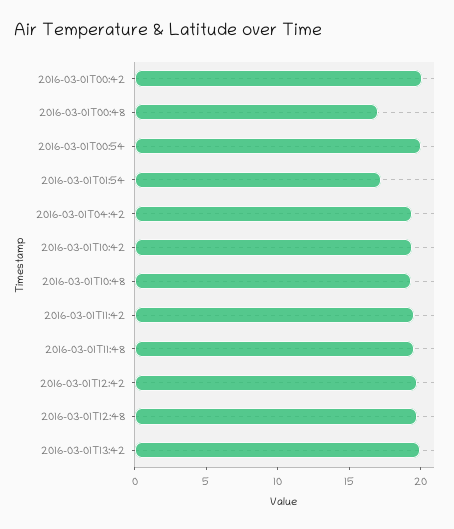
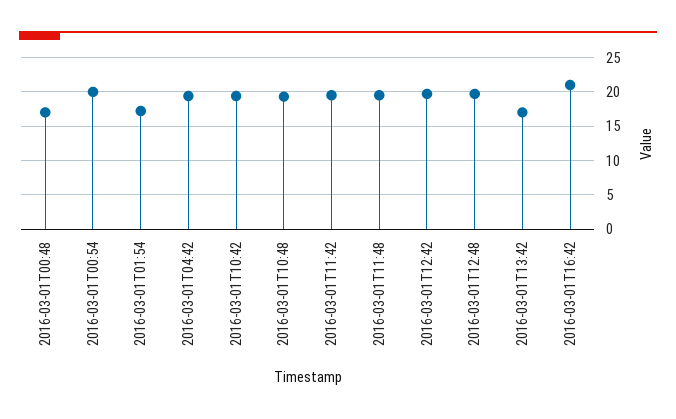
2016-03-01T00:42: 20 -> none
2016-03-01T13:42: 20 -> 17
2016-03-01T16:42: none -> 21

